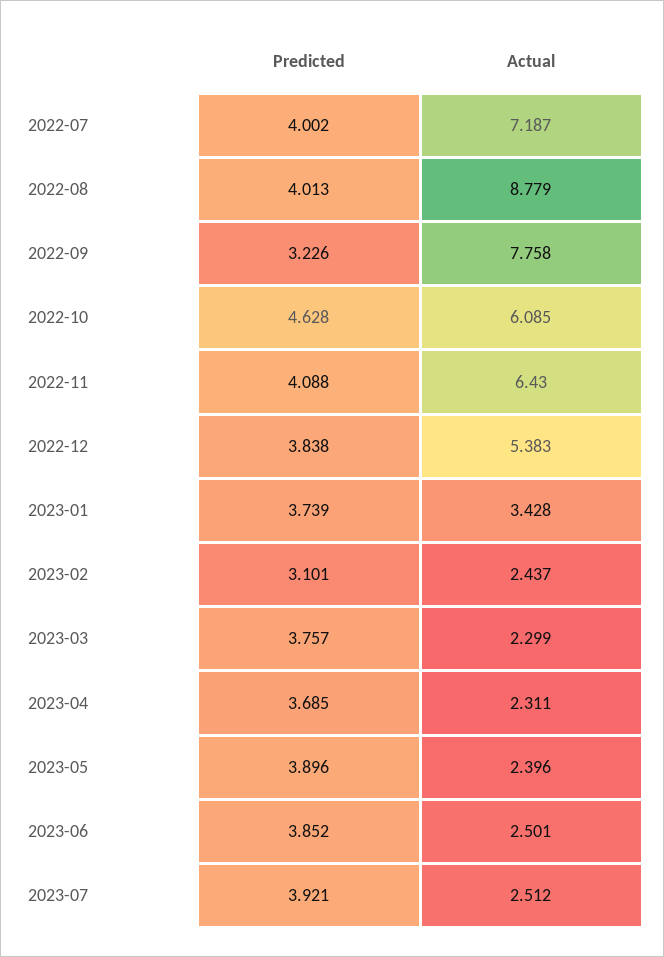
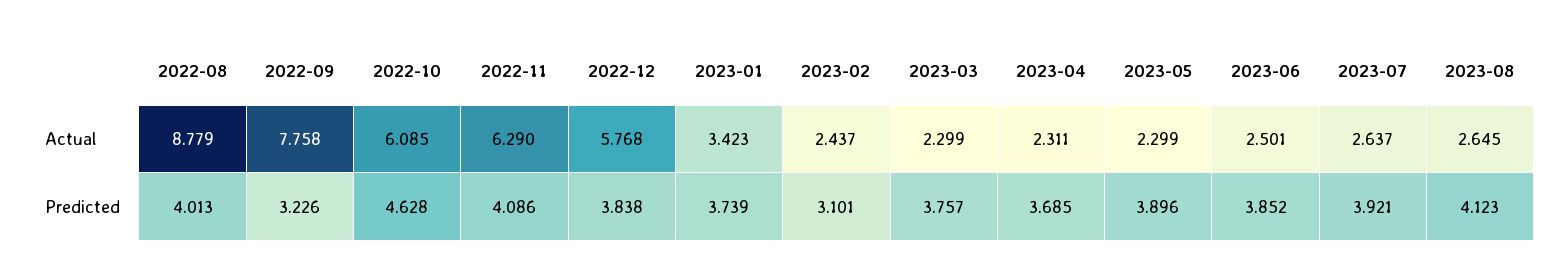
Predicted, 2022-07: 4.002 -> none
Actual, 2022-07: 7.187 -> none
Predicted, 2022-11: 4.088 -> 4.086
Actual, 2022-11: 6.43 -> 6.29
Actual, 2022-12: 5.383 -> 5.768
Actual, 2023-01: 3.428 -> 3.423
Actual, 2023-05: 2.396 -> 2.299
Actual, 2023-07: 2.512 -> 2.637
Actual, 2023-08: none -> 2.645
Predicted, 2023-08: none -> 4.123

